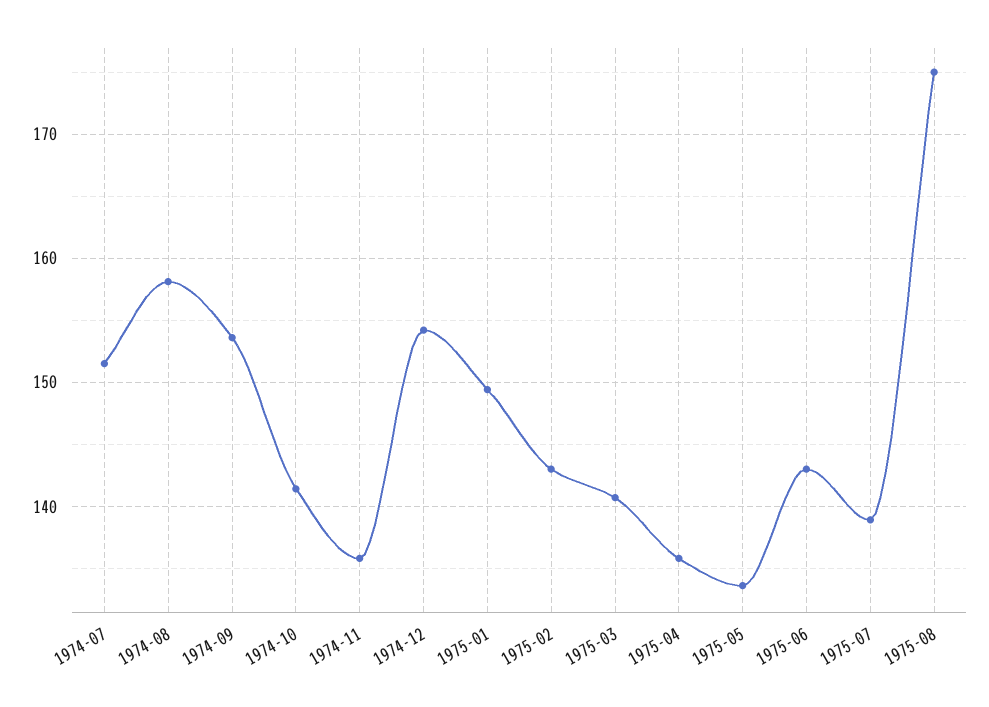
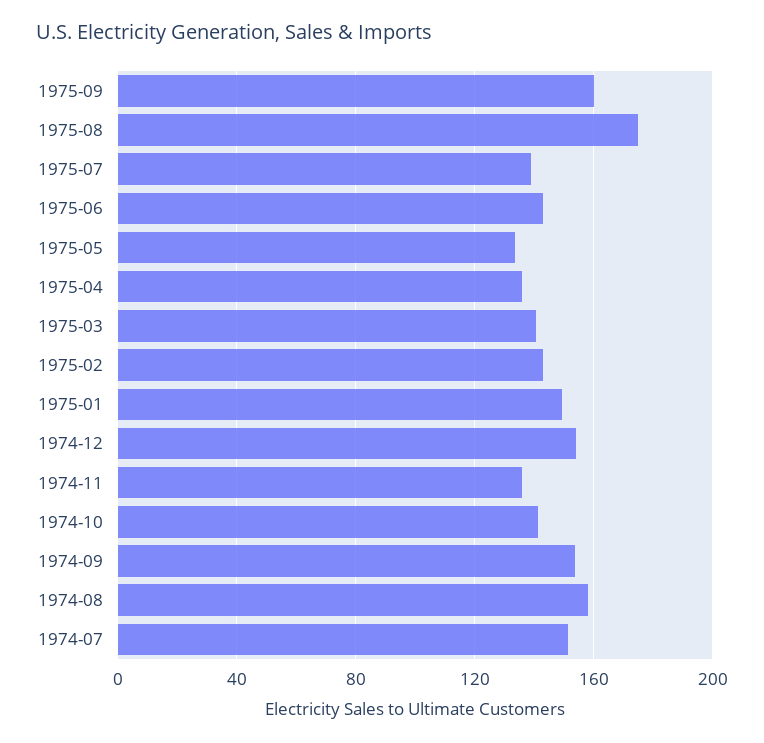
1975-09: none -> 160

